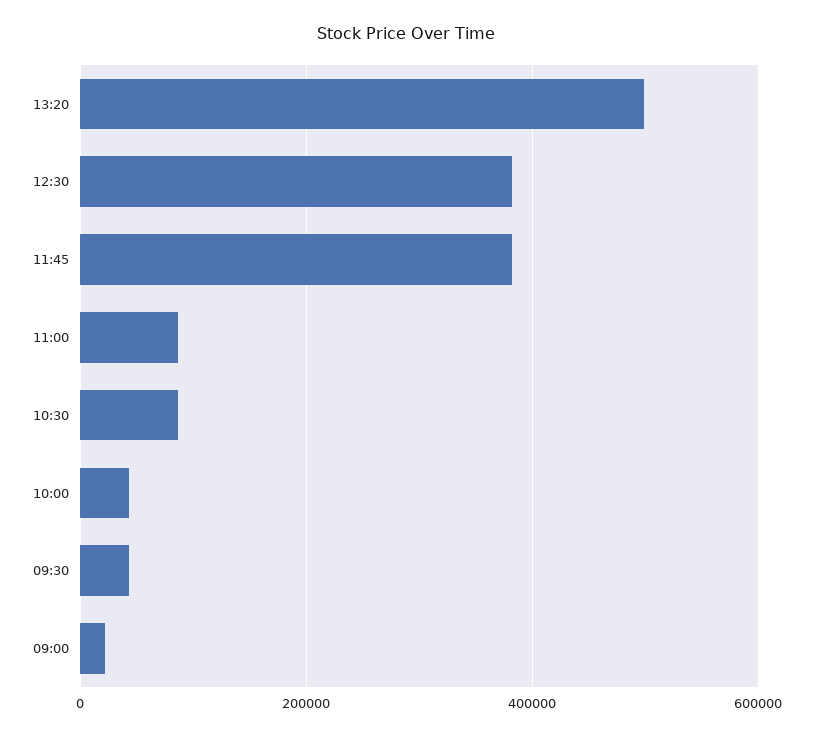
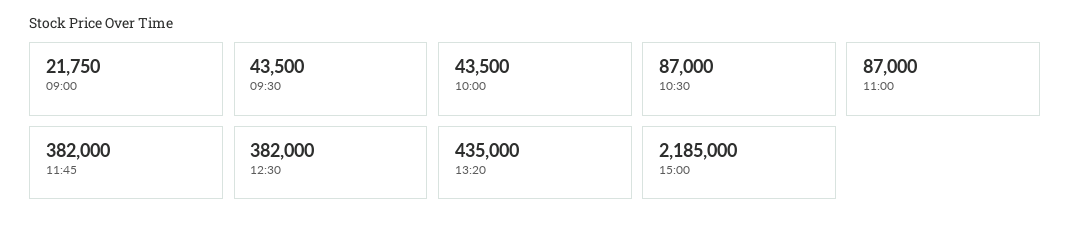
13:20: 500000 -> 435000
15:00: none -> 2185000

